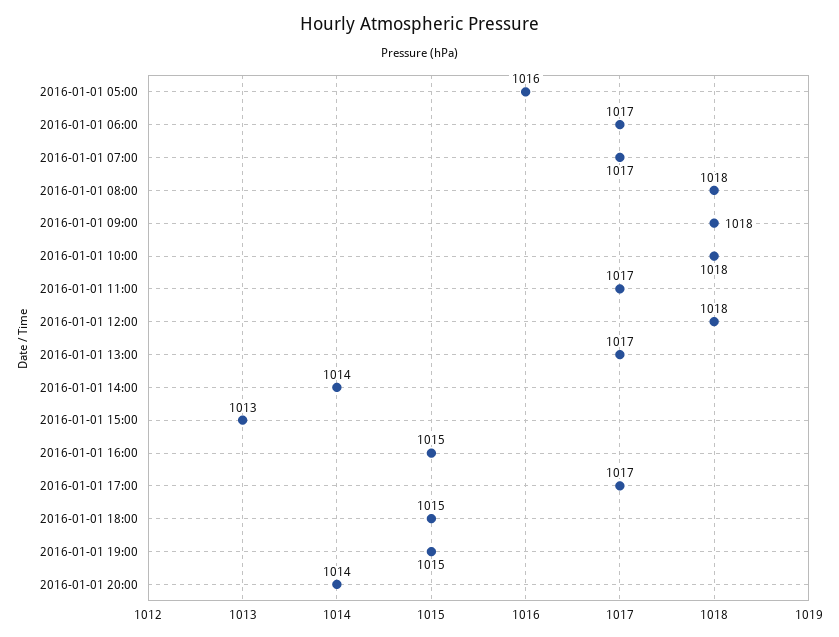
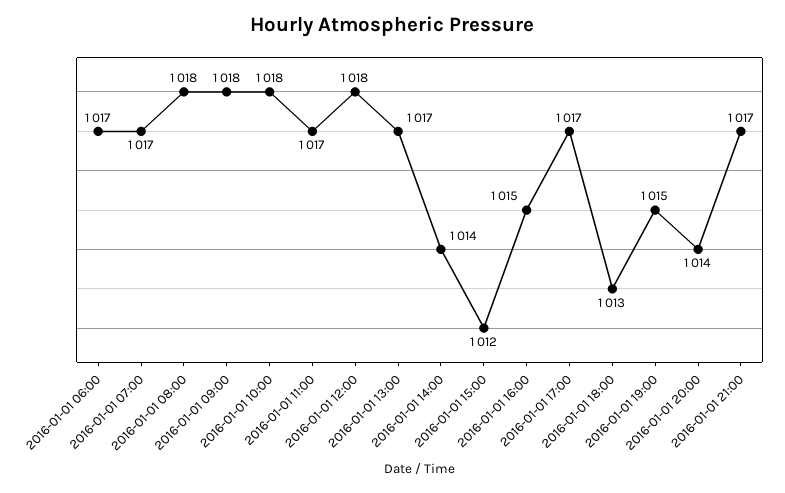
2016-01-01 05:00: 1016 -> none
2016-01-01 15:00: 1013 -> 1012
2016-01-01 18:00: 1015 -> 1013
2016-01-01 21:00: none -> 1017

